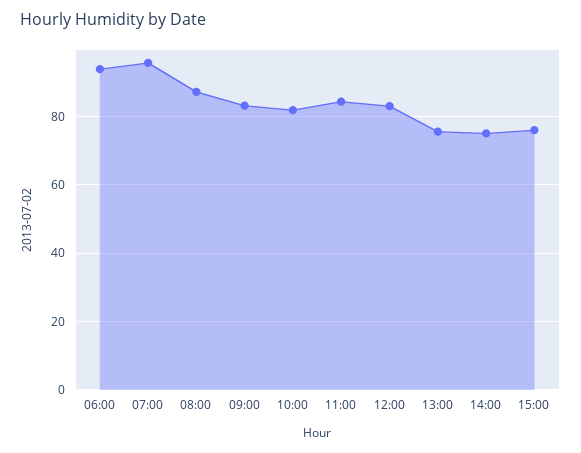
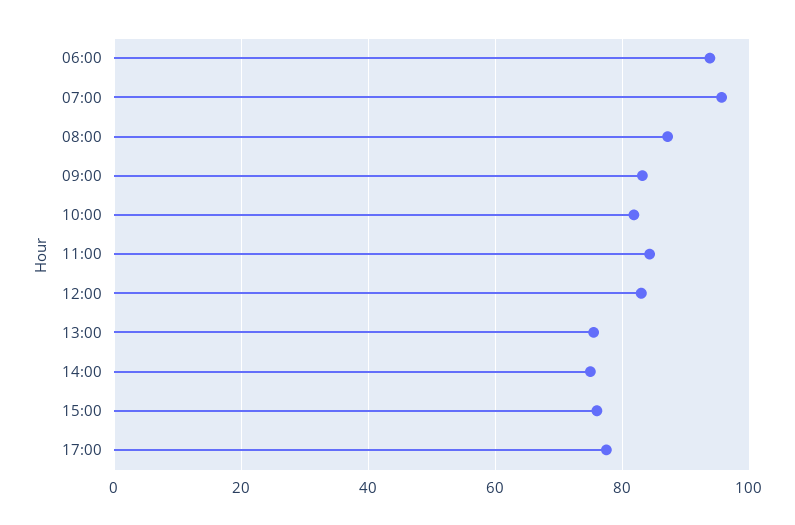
17:00: none -> 78

